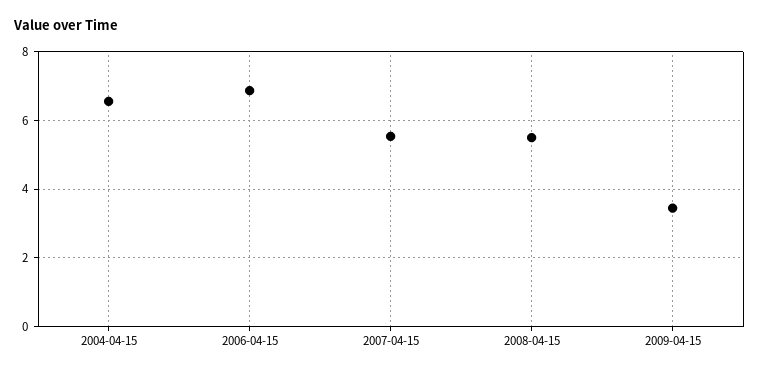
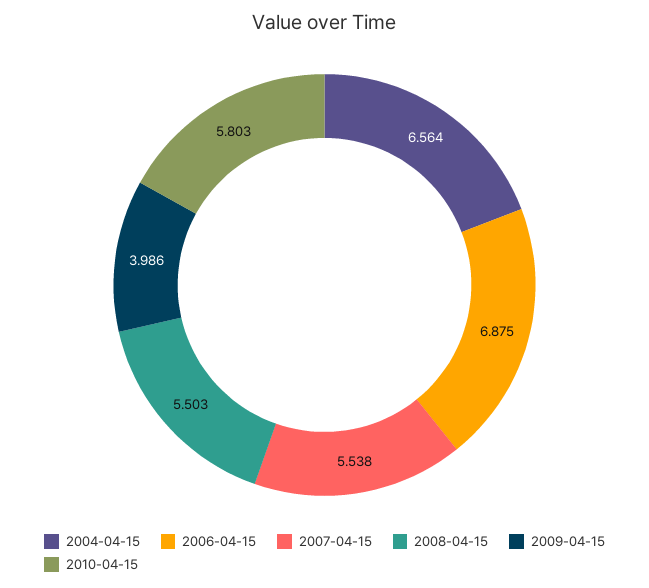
2009-04-15: 3.4 -> 3.986
2010-04-15: none -> 5.803

